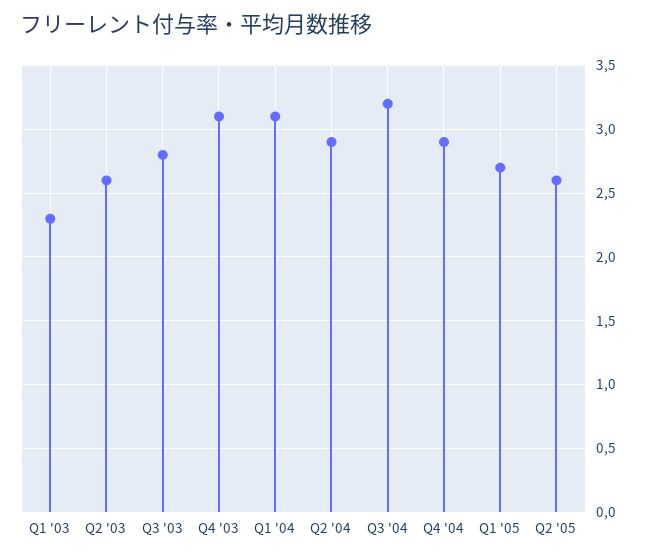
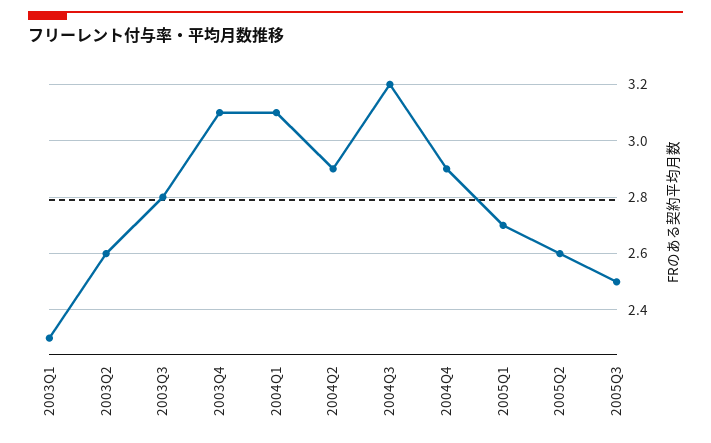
2005Q3: none -> 2.5

